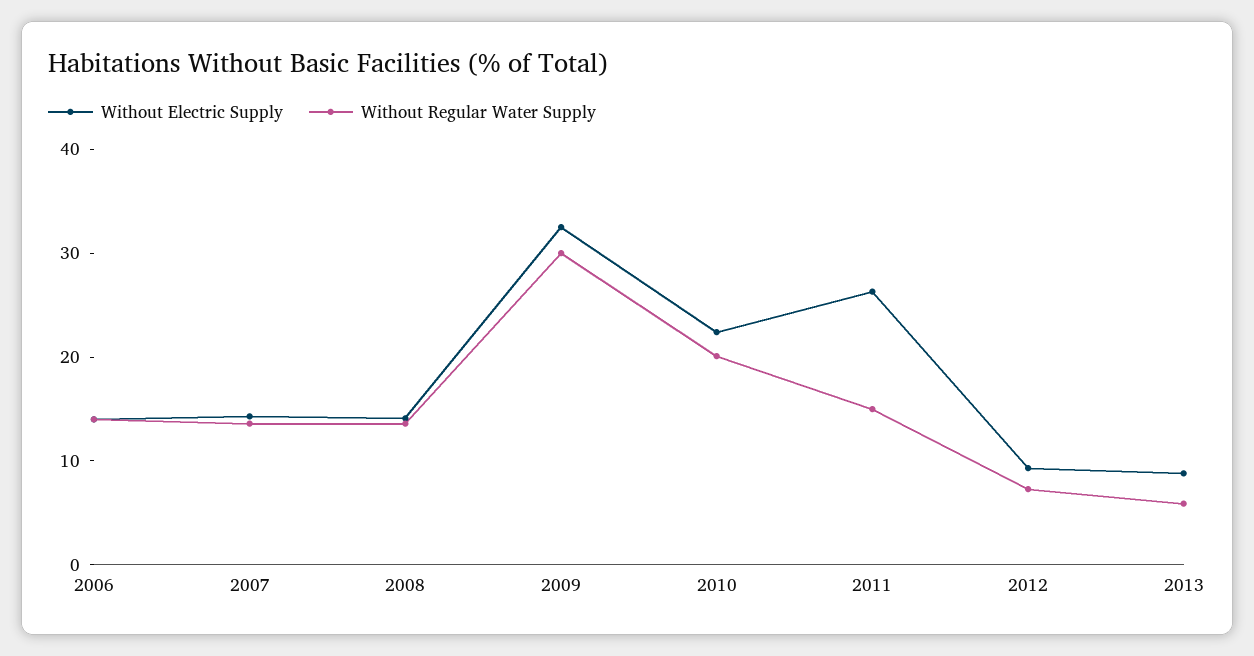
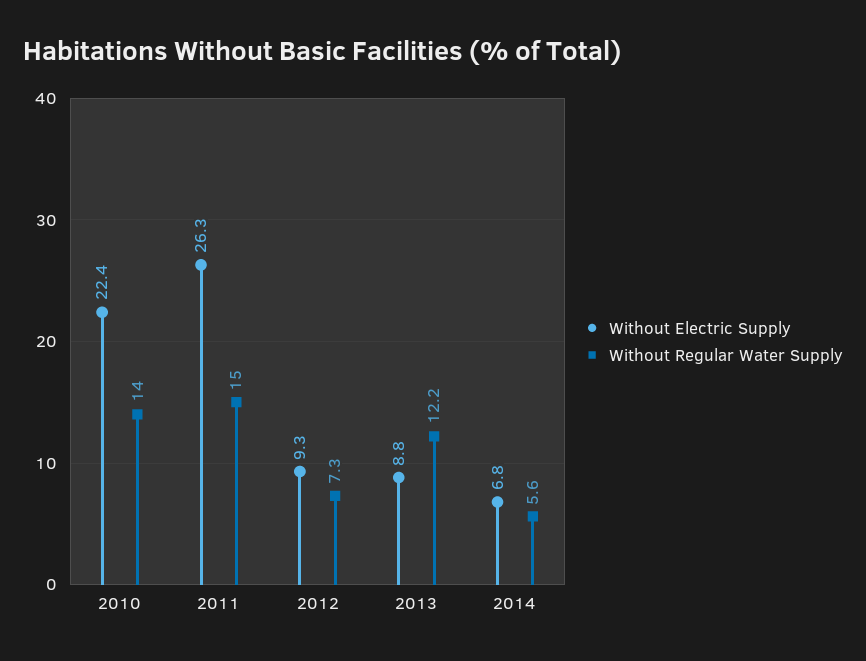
Without Electric Supply, 2006: 14 -> none
Without Regular Water Supply, 2006: 14 -> none
Without Electric Supply, 2007: 14 -> none
Without Regular Water Supply, 2007: 14 -> none
Without Electric Supply, 2008: 14 -> none
Without Regular Water Supply, 2008: 14 -> none
Without Electric Supply, 2009: 32 -> none
Without Regular Water Supply, 2009: 30 -> none
Without Regular Water Supply, 2010: 20 -> 14
Without Regular Water Supply, 2013: 6 -> 12.2
Without Electric Supply, 2014: none -> 6.8
Without Regular Water Supply, 2014: none -> 5.6

